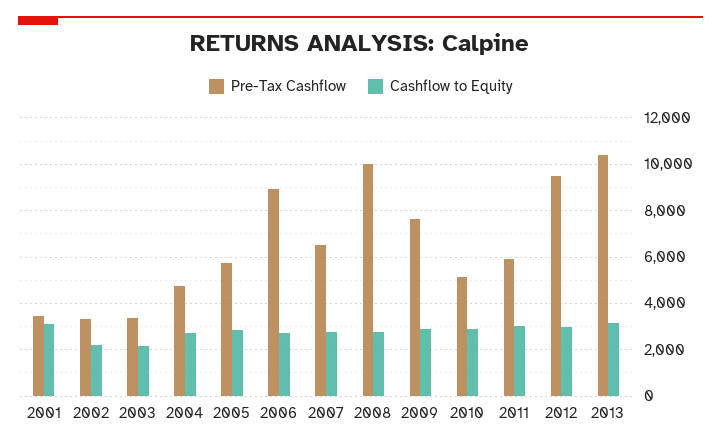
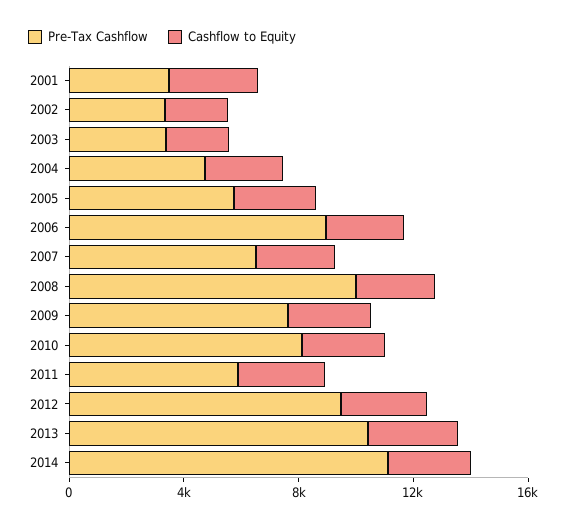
Pre-Tax Cashflow, 2010: 5000 -> 8000
Pre-Tax Cashflow, 2014: none -> 11000
Cashflow to Equity, 2014: none -> 3000

